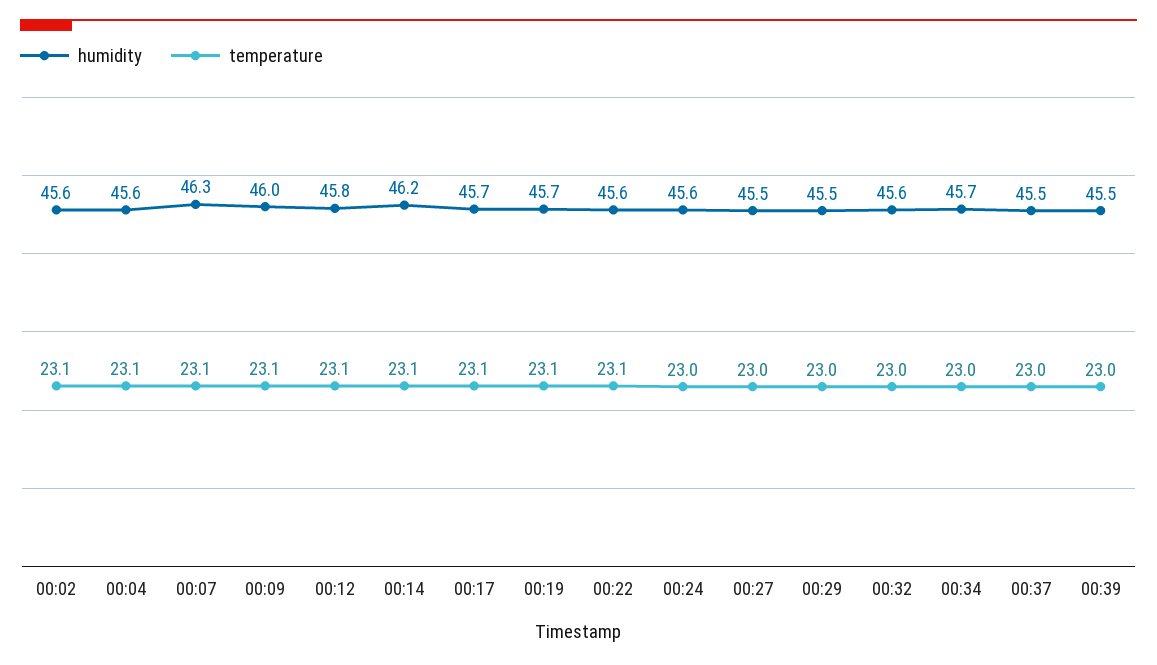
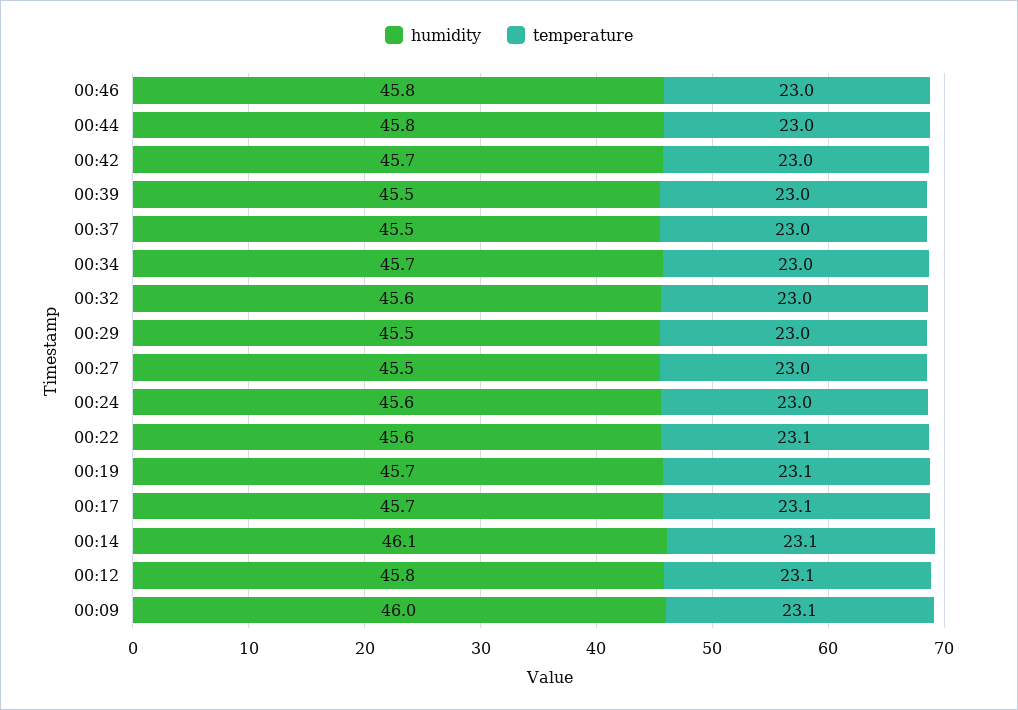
humidity, 00:02: 45.6 -> none
temperature, 00:02: 23.1 -> none
humidity, 00:04: 45.6 -> none
temperature, 00:04: 23.1 -> none
humidity, 00:07: 46.3 -> none
temperature, 00:07: 23.1 -> none
humidity, 00:14: 46.2 -> 46.1
humidity, 00:46: none -> 45.8
temperature, 00:46: none -> 23
humidity, 00:44: none -> 45.8
temperature, 00:44: none -> 23
humidity, 00:42: none -> 45.7
temperature, 00:42: none -> 23

